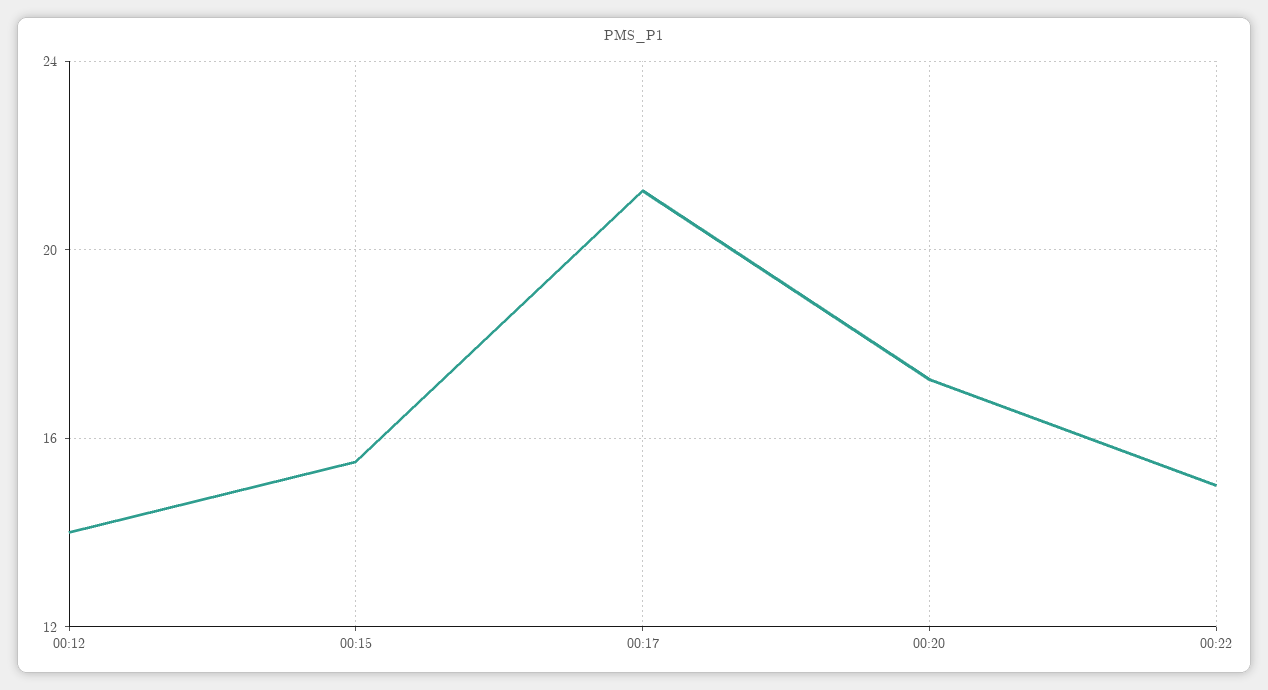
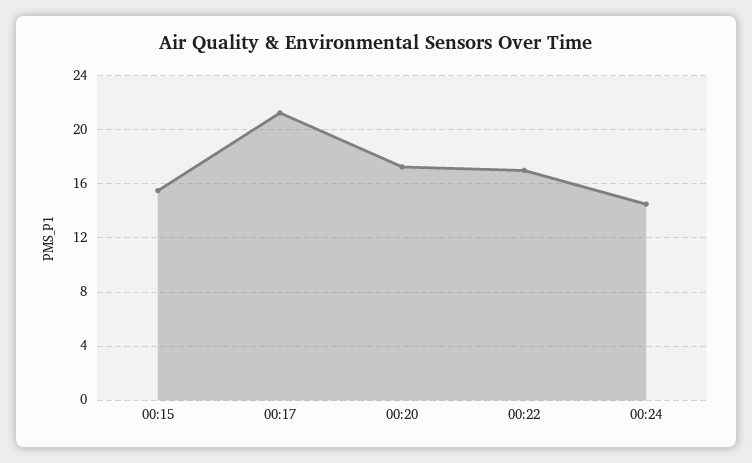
00:12: 14 -> none
00:22: 15 -> 17
00:24: none -> 14.5

